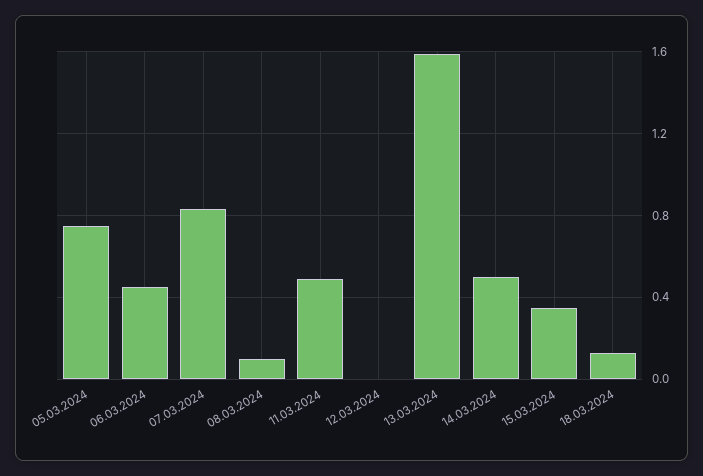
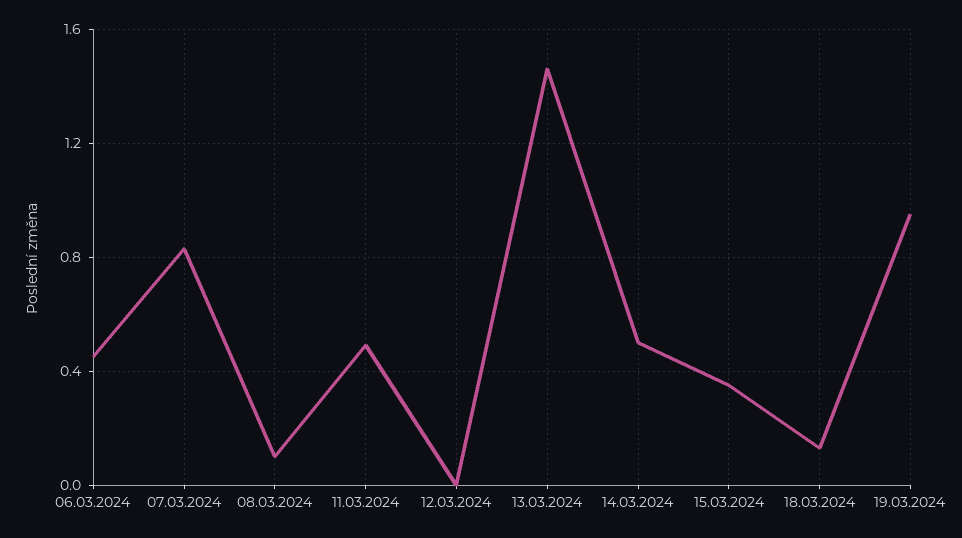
05.03.2024: 0.75 -> none
13.03.2024: 1.6 -> 1.45
19.03.2024: none -> 0.95

